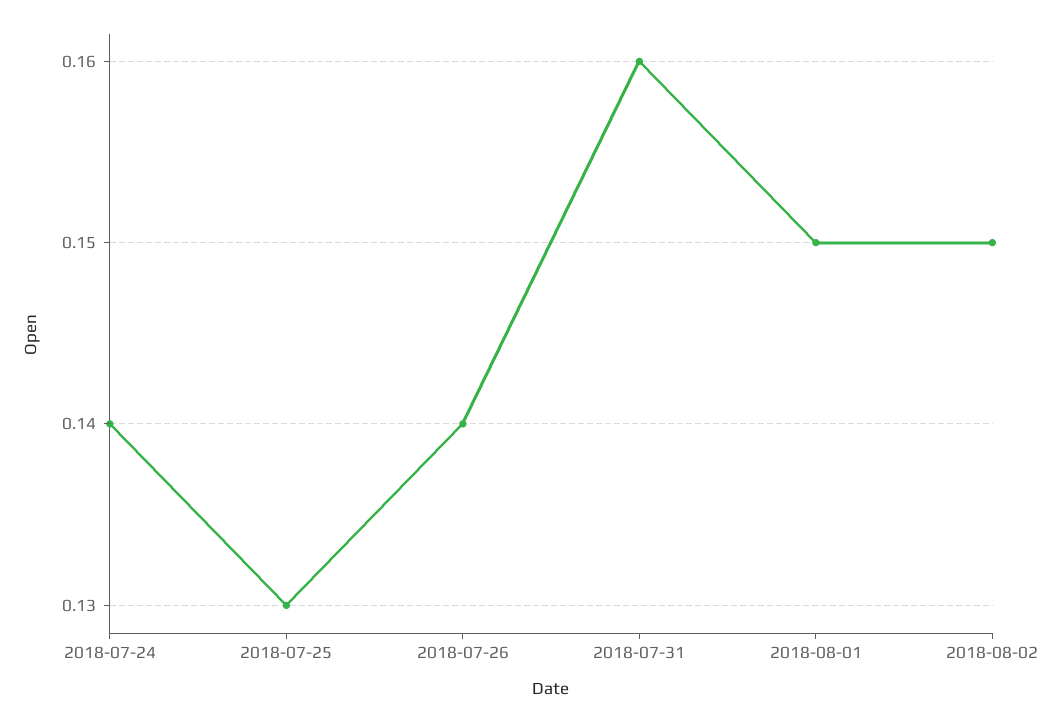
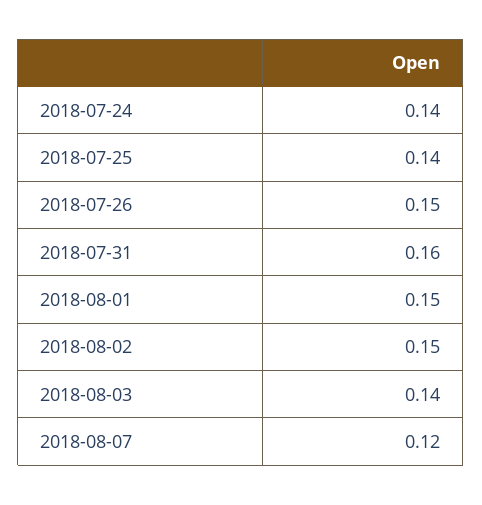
2018-07-25: 0.13 -> 0.14
2018-07-26: 0.14 -> 0.15
2018-08-03: none -> 0.14
2018-08-07: none -> 0.12

